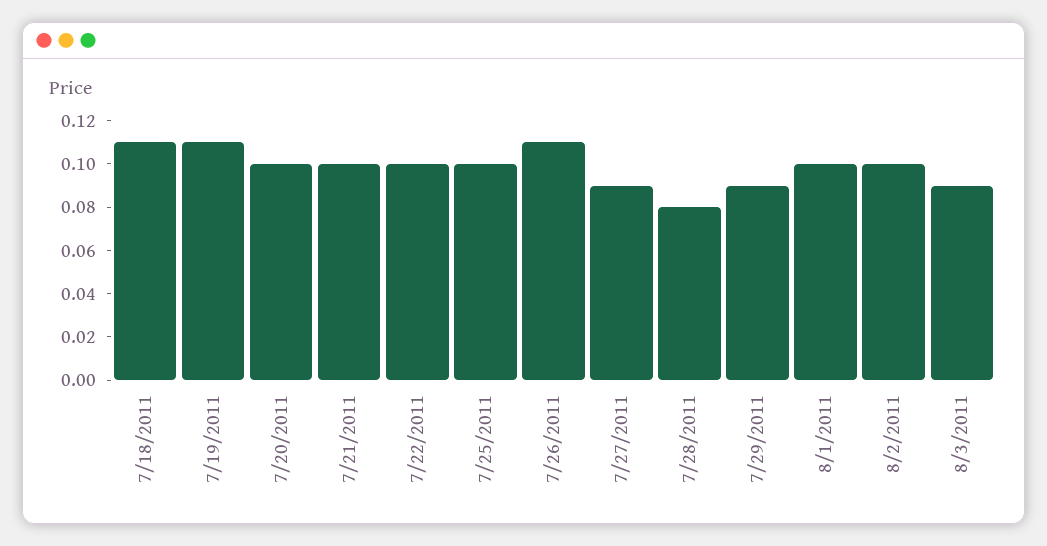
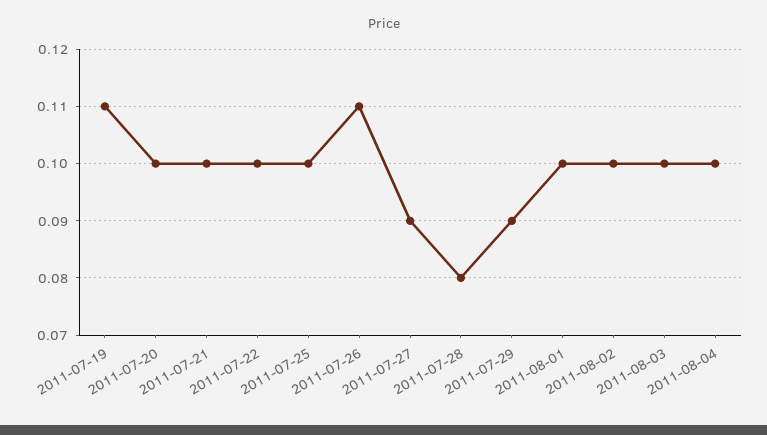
7/18/2011: 0.11 -> none
8/3/2011: 0.09 -> 0.1
2011-08-04: none -> 0.1

